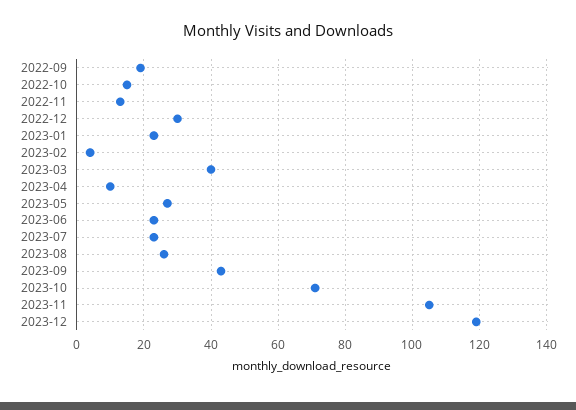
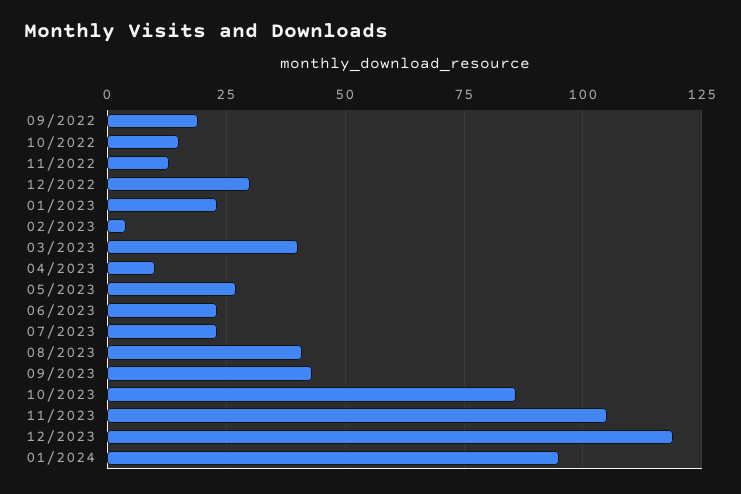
2023-08: 25 -> 40
2023-10: 70 -> 85
01/2024: none -> 95

